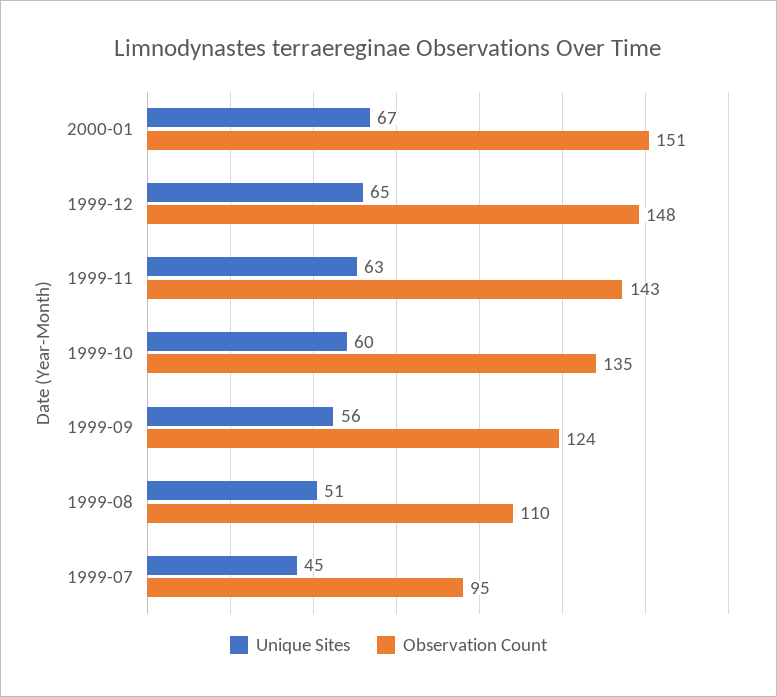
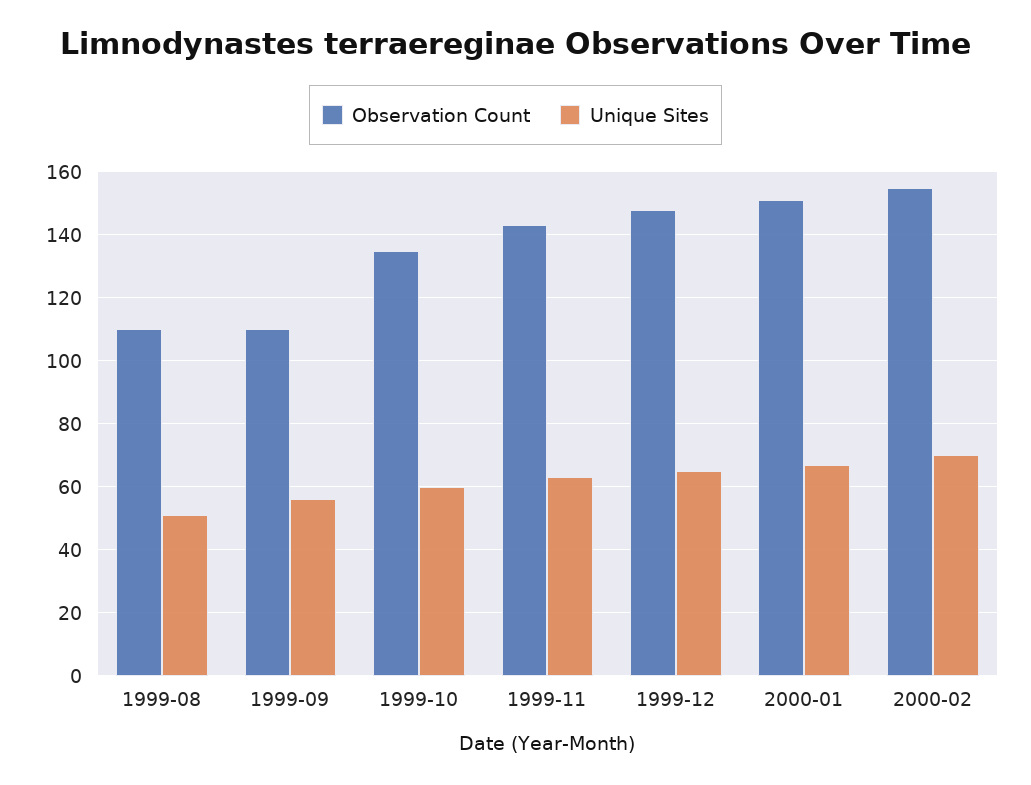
Observation Count, 1999-09: 124 -> 110
Unique Sites, 1999-07: 45 -> none
Observation Count, 1999-07: 95 -> none
Observation Count, 2000-02: none -> 155
Unique Sites, 2000-02: none -> 70

